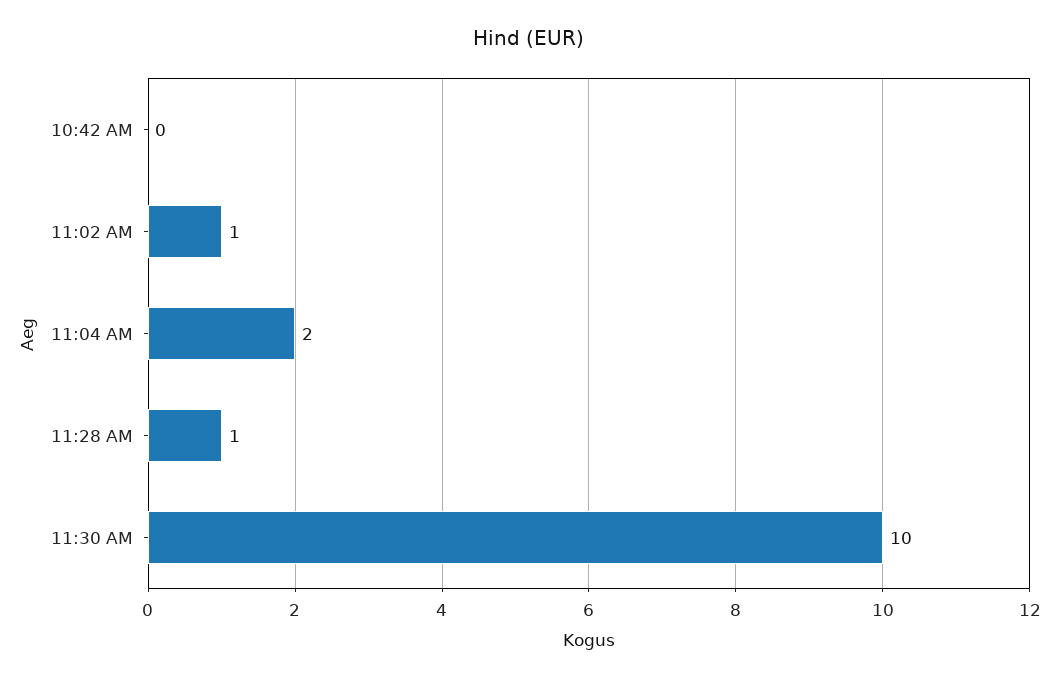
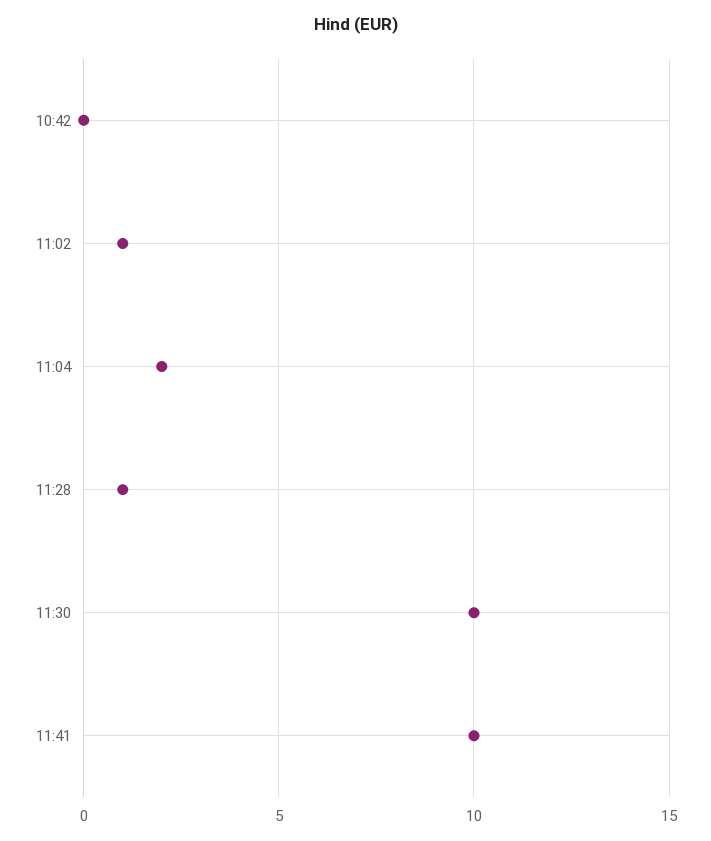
11:41: none -> 10

